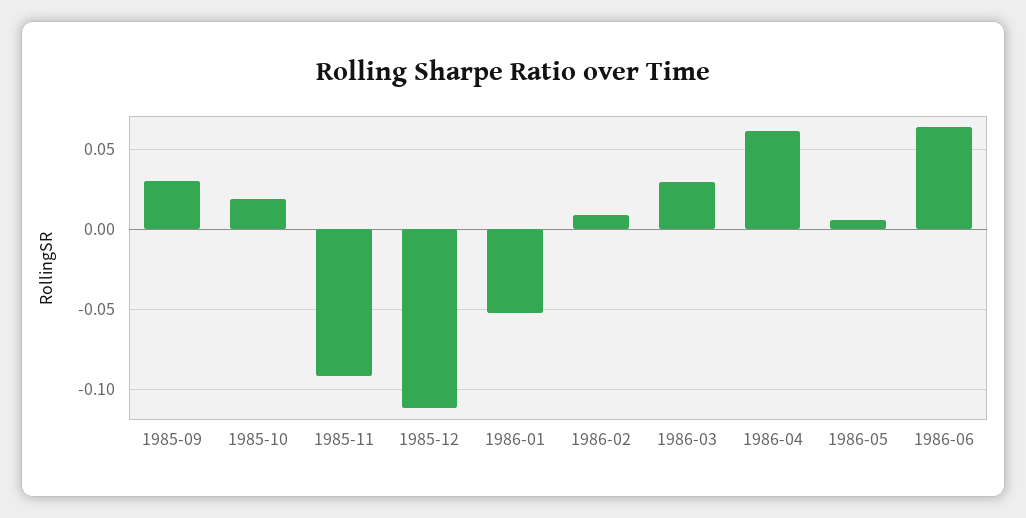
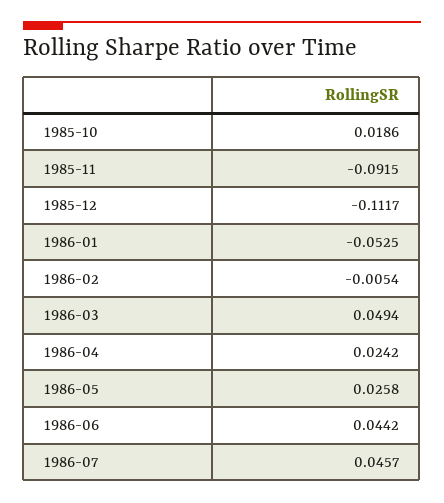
1985-09: 0.03 -> none
1986-02: 0.01 -> -0.0054
1986-03: 0.03 -> 0.0494
1986-04: 0.06 -> 0.0242
1986-05: 0.005 -> 0.0258
1986-06: 0.065 -> 0.0442
1986-07: none -> 0.0457

